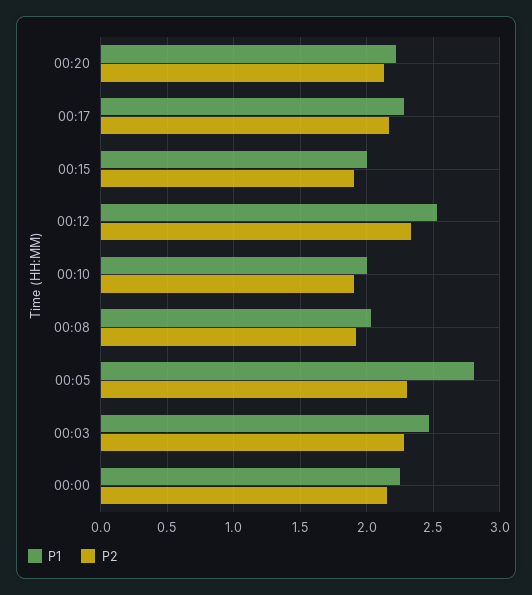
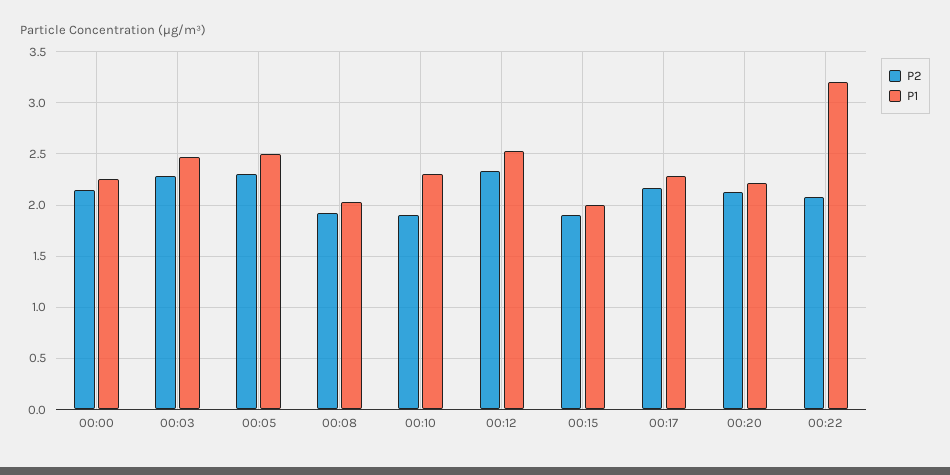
P1, 00:10: 2 -> 2.3
P1, 00:05: 2.8 -> 2.5
P2, 00:22: none -> 2.1
P1, 00:22: none -> 3.2

